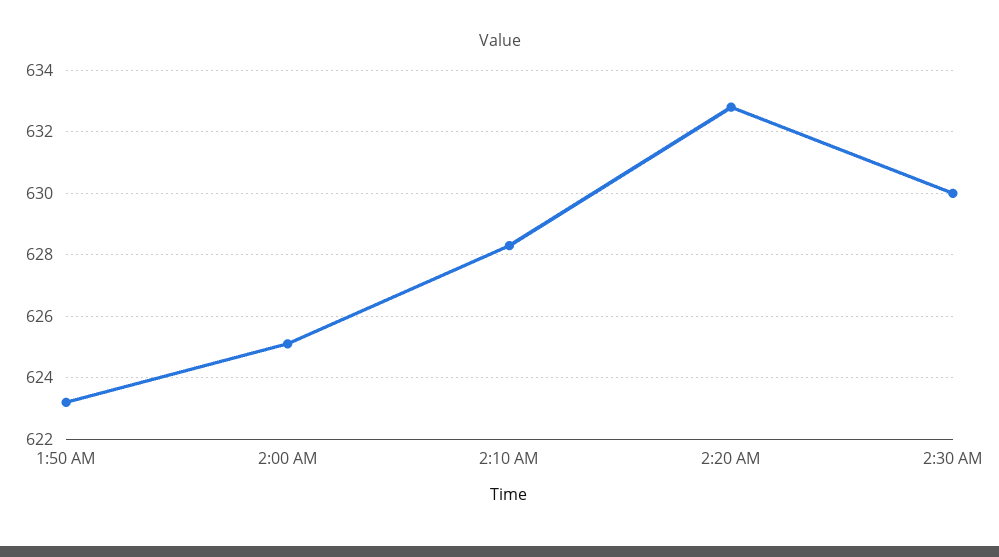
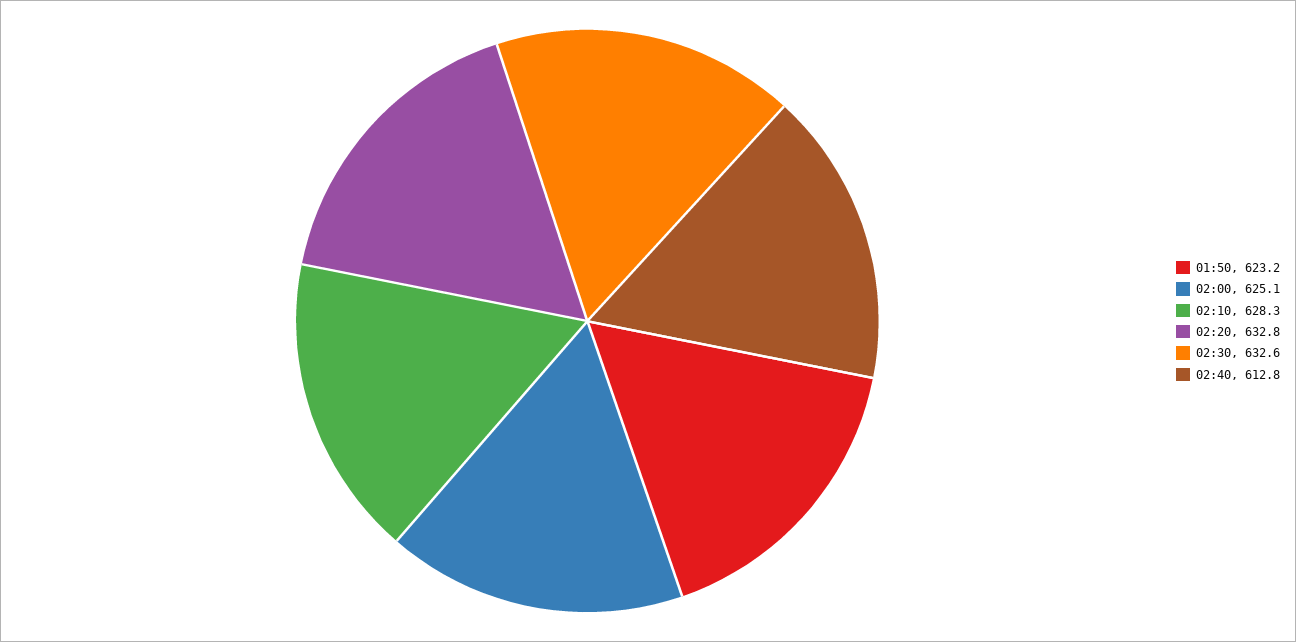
2:30 AM: 630 -> 632.6
02:40: none -> 612.8

